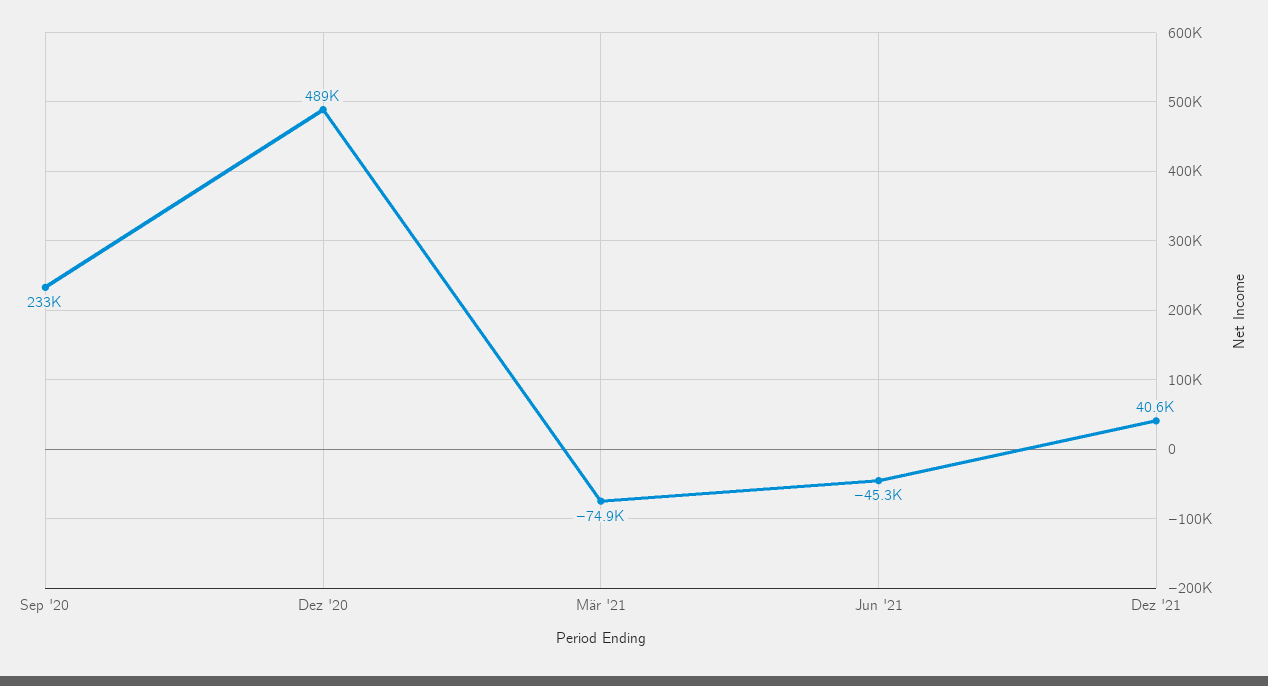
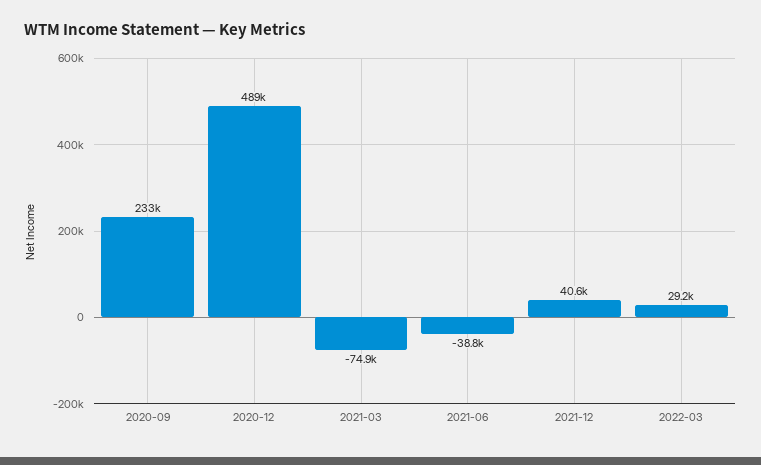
Jun '21: -45300 -> -38800
2022-03: none -> 29200

